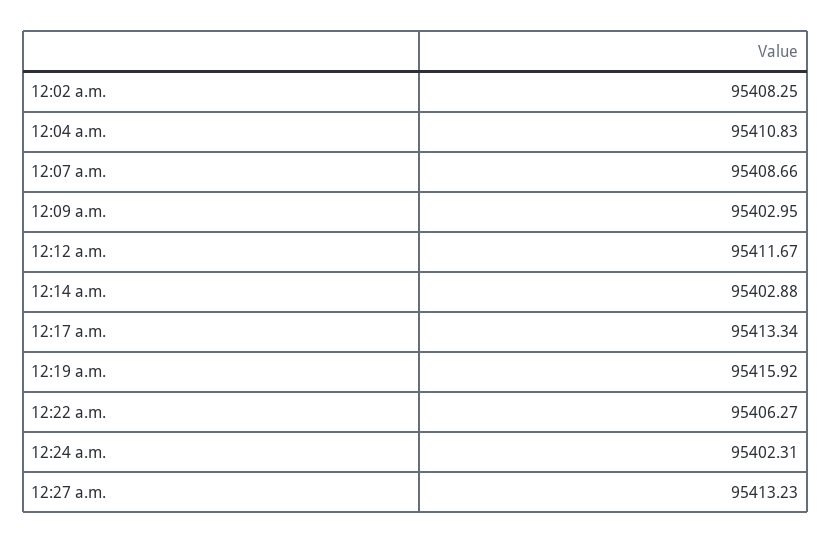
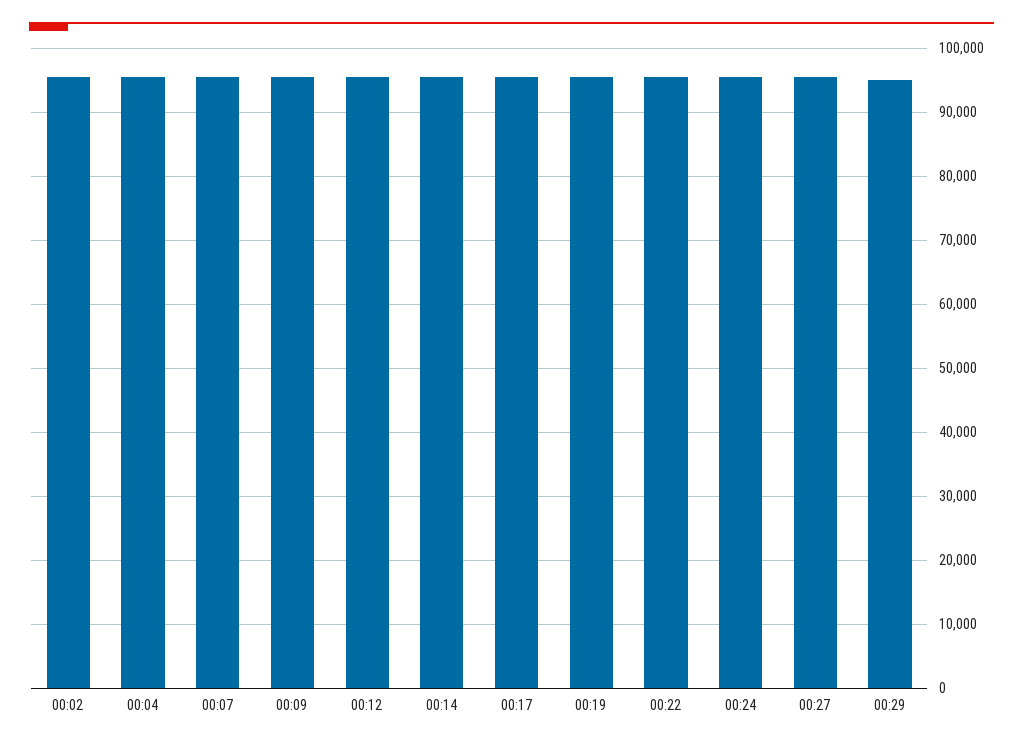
00:29: none -> 95000

